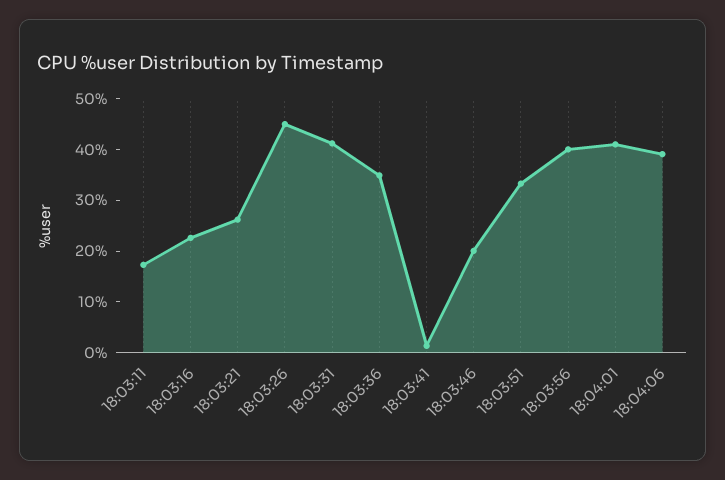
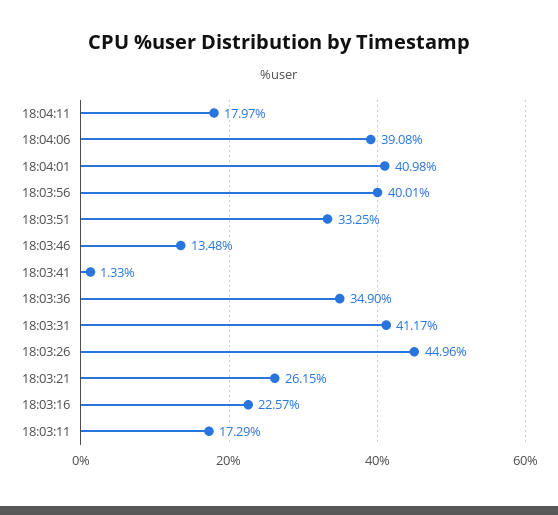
18:03:46: 20 -> 13.48
18:04:11: none -> 17.97

